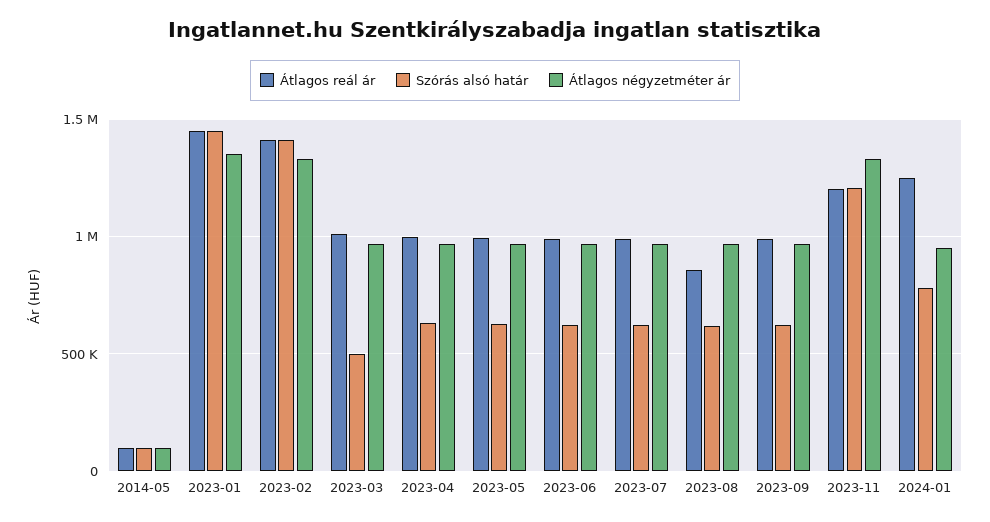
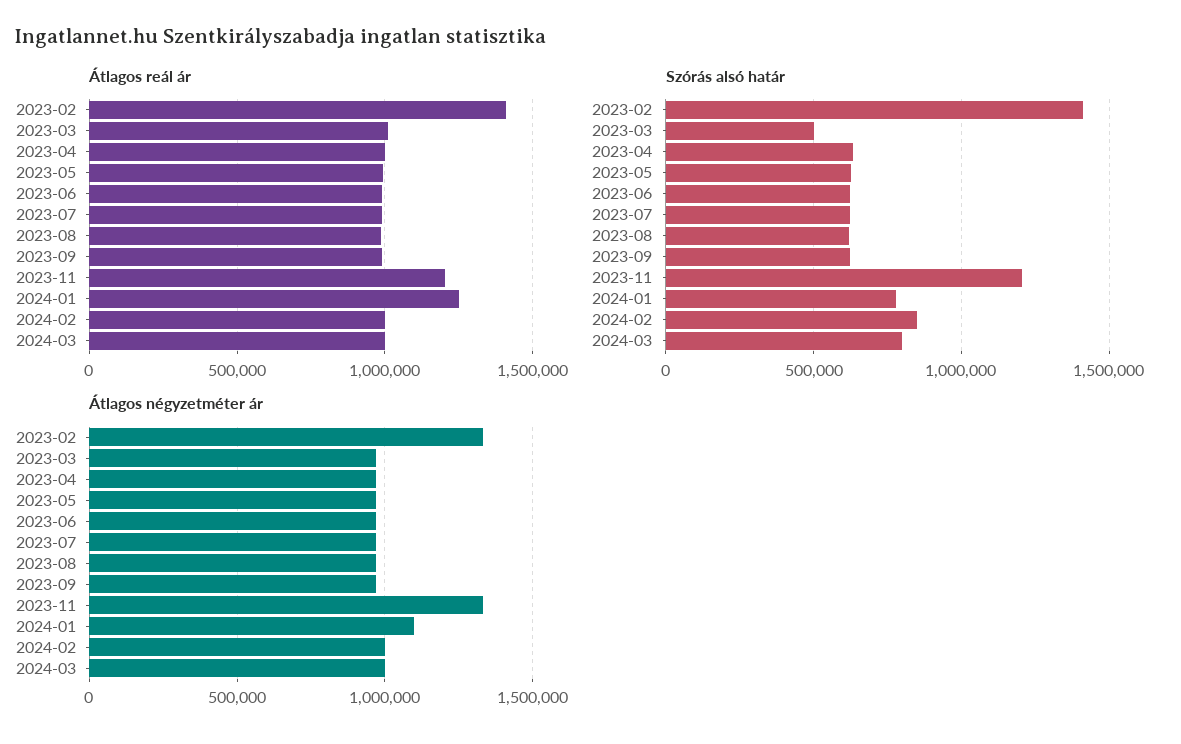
Átlagos reál ár, 2014-05: 100000 -> none
Szórás alsó határ, 2014-05: 100000 -> none
Átlagos négyzetméter ár, 2014-05: 100000 -> none
Átlagos reál ár, 2023-01: 1450000 -> none
Szórás alsó határ, 2023-01: 1450000 -> none
Átlagos négyzetméter ár, 2023-01: 1350000 -> none
Átlagos reál ár, 2023-08: 850000 -> 1000000
Átlagos négyzetméter ár, 2024-01: 950000 -> 1100000
Átlagos reál ár, 2024-02: none -> 1000000
Átlagos reál ár, 2024-03: none -> 1000000
Szórás alsó határ, 2024-02: none -> 850000
Szórás alsó határ, 2024-03: none -> 800000
Átlagos négyzetméter ár, 2024-02: none -> 1000000
Átlagos négyzetméter ár, 2024-03: none -> 1000000

